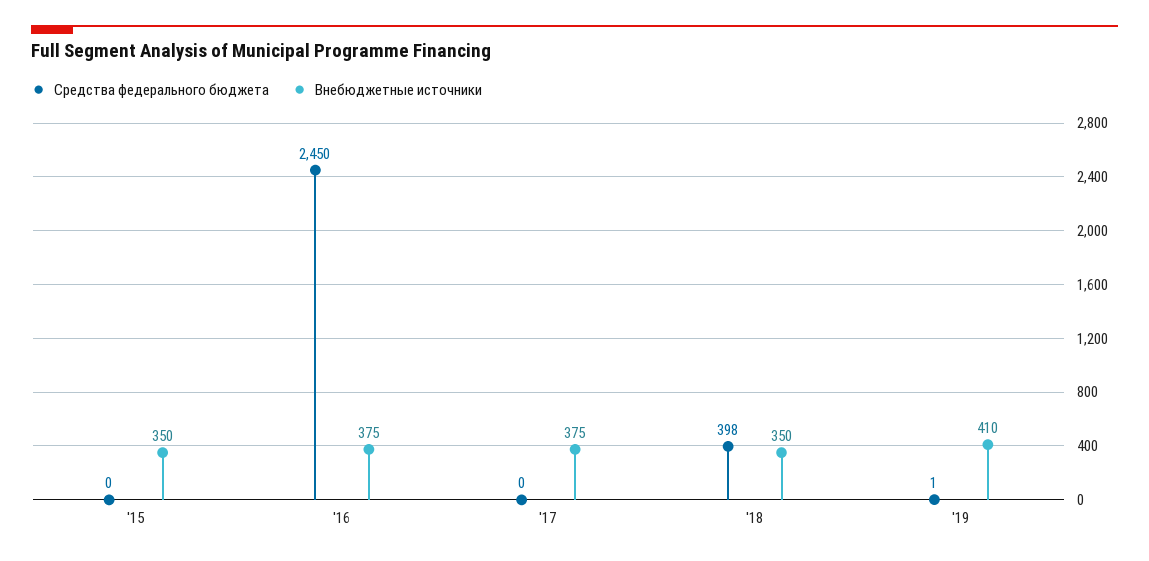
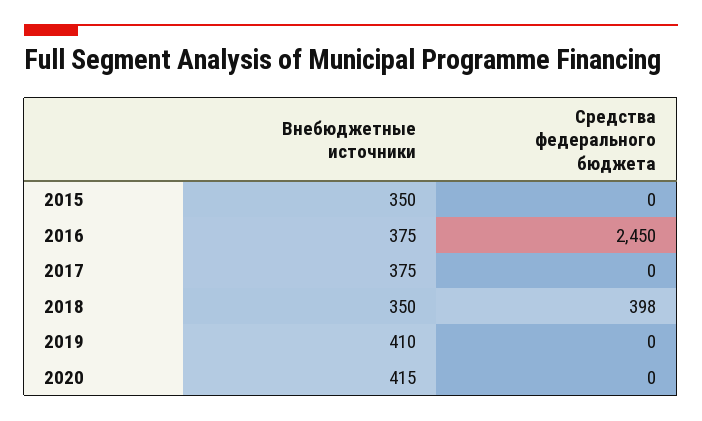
Средства федерального бюджета, '19: 1 -> 0
Внебюджетные источники, 2020: none -> 415
Средства федерального бюджета, 2020: none -> 0

